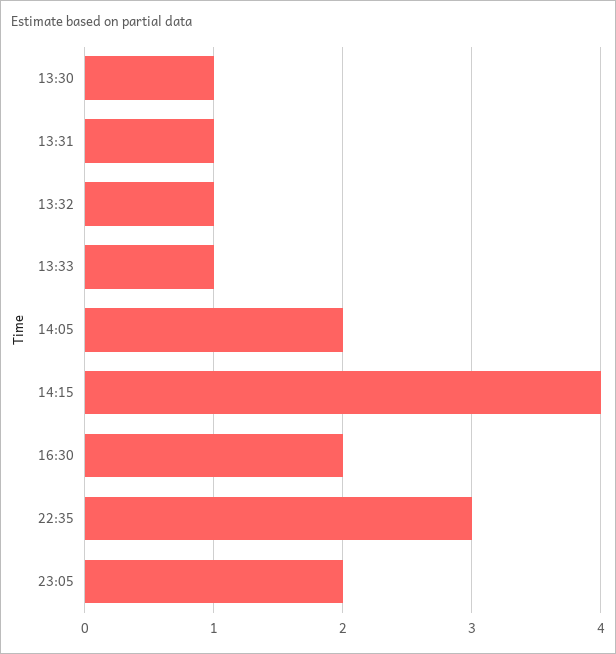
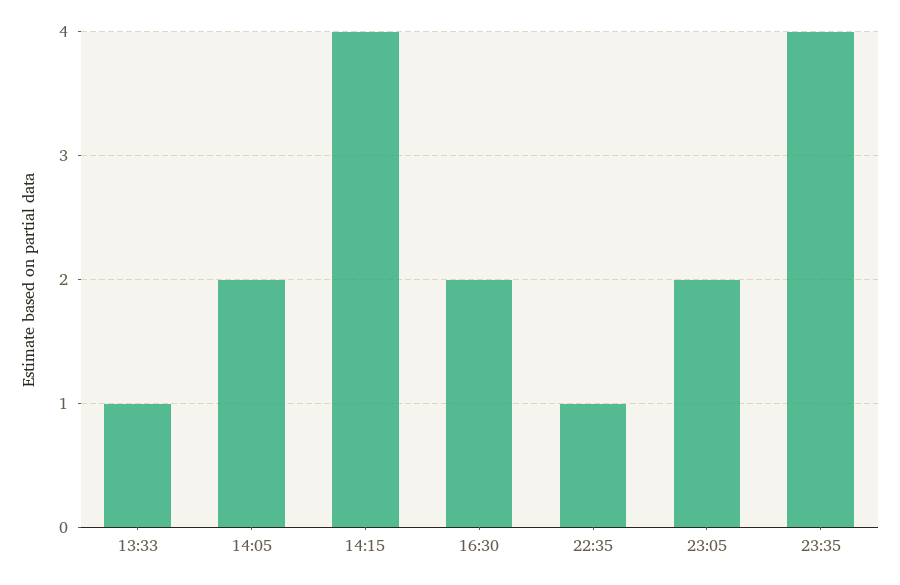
13:30: 1 -> none
13:31: 1 -> none
13:32: 1 -> none
22:35: 3 -> 1
23:35: none -> 4

